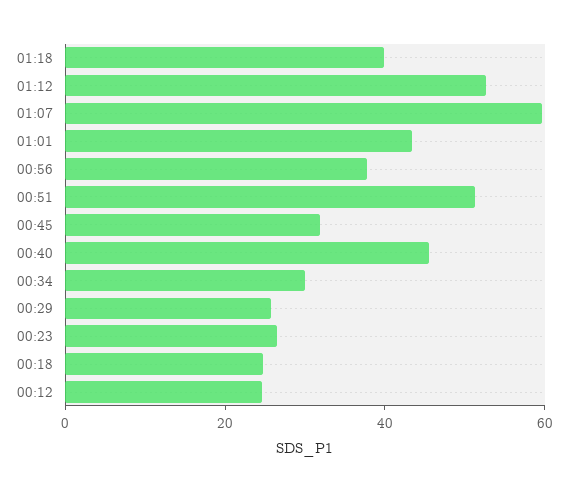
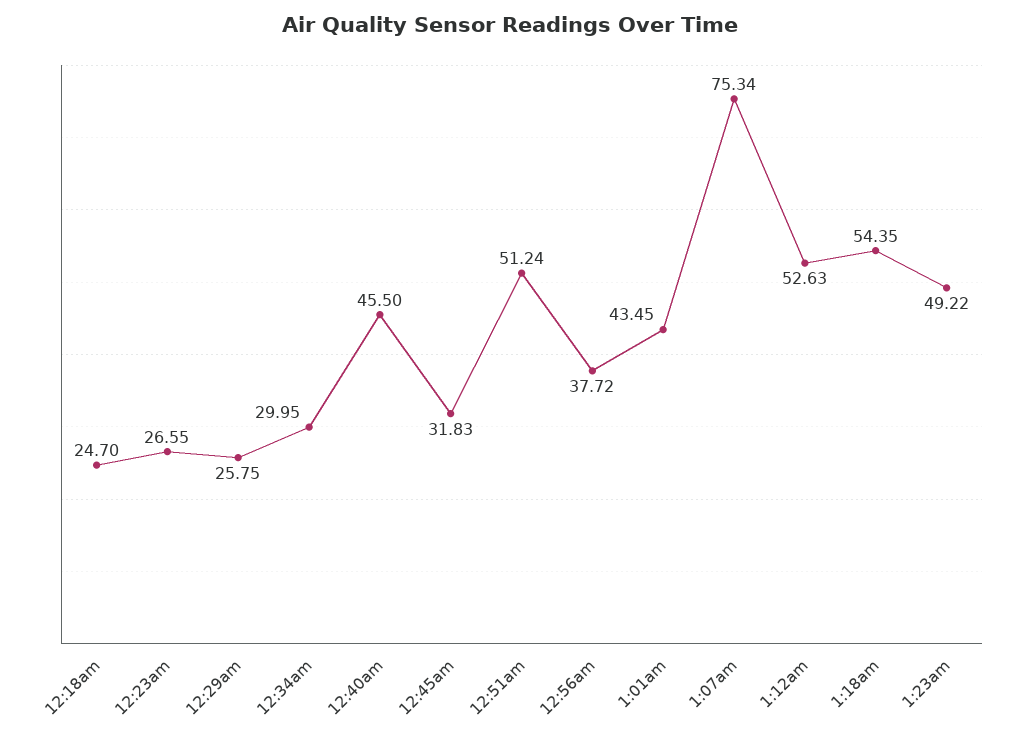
01:18: 40 -> 54.35
01:07: 60 -> 75.34
00:12: 25 -> none
1:23am: none -> 49.22

